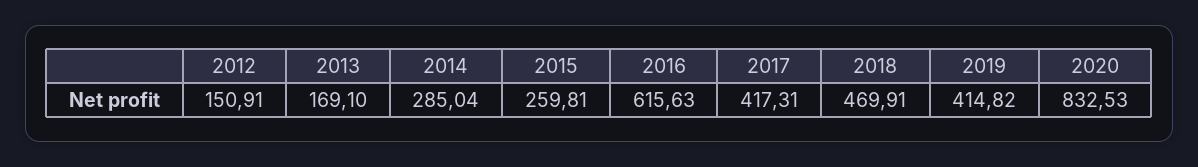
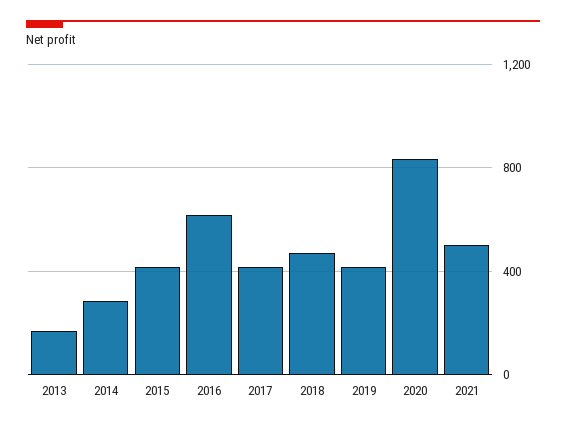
2012: 150.91 -> none
2015: 259.81 -> 400
2021: none -> 500

